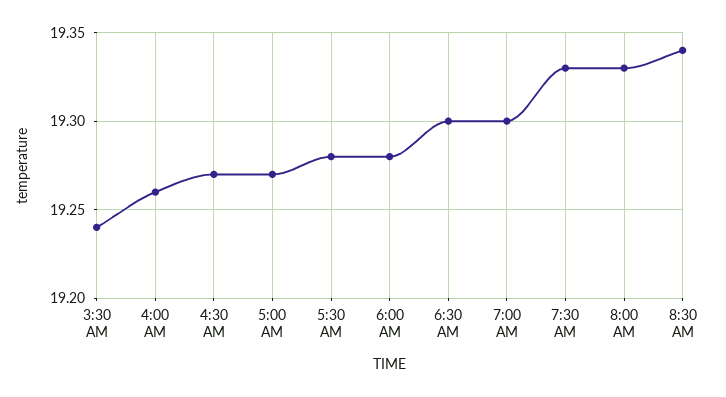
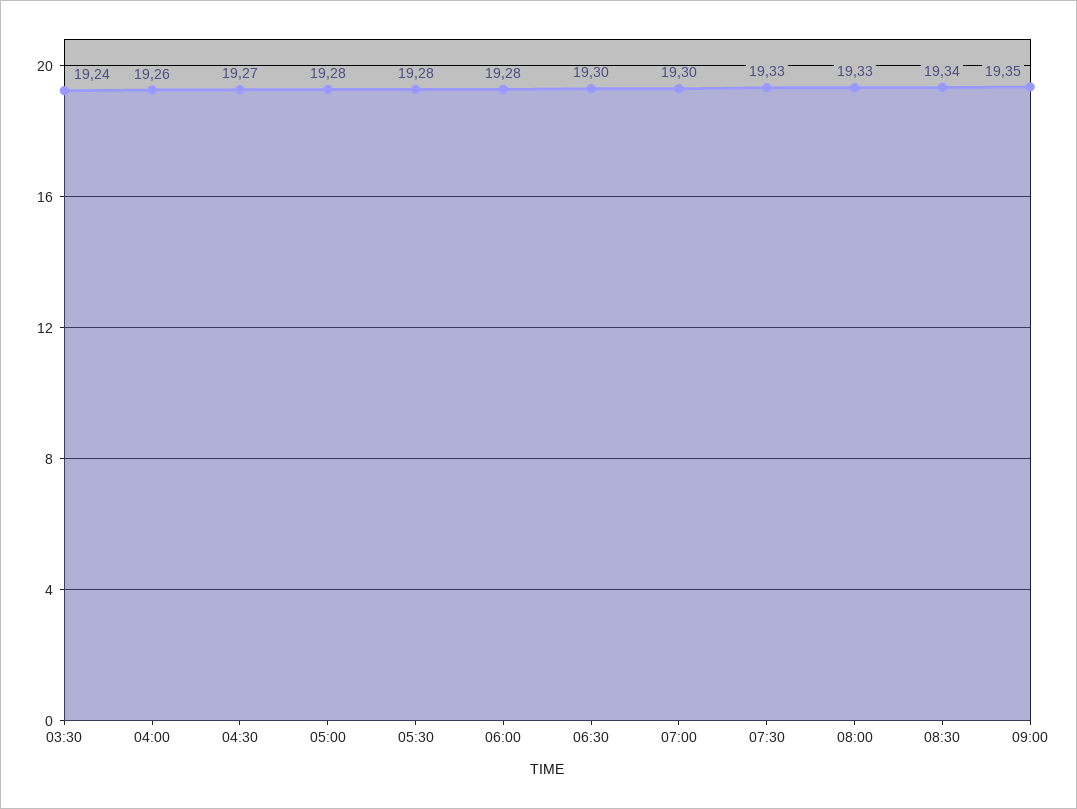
5:00 AM: 19.27 -> 19.28
09:00: none -> 19.35

